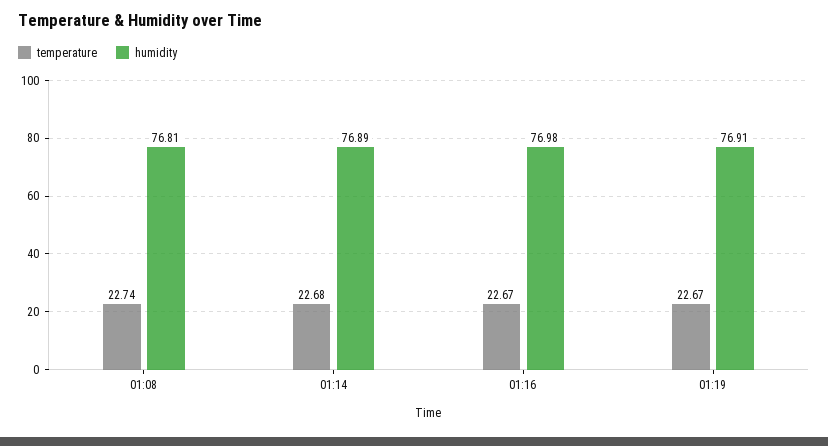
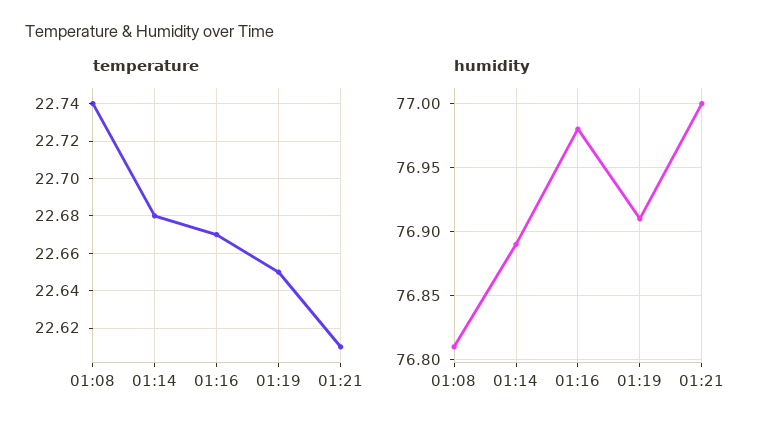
temperature, 01:19: 22.67 -> 22.65
temperature, 01:21: none -> 22.61
humidity, 01:21: none -> 77

